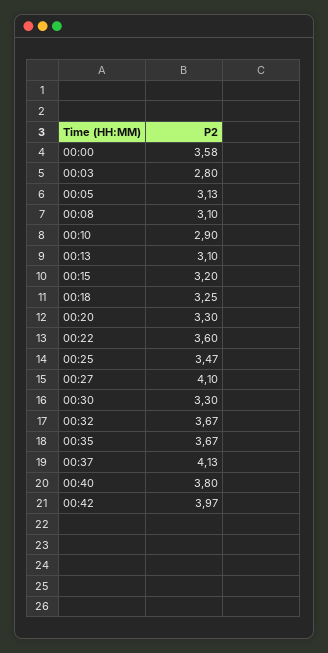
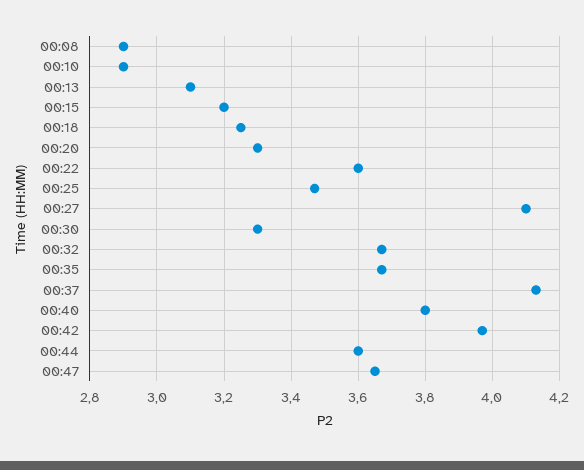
00:00: 3.58 -> none
00:03: 2.8 -> none
00:05: 3.13 -> none
00:08: 3.1 -> 2.9
00:44: none -> 3.6
00:47: none -> 3.65

